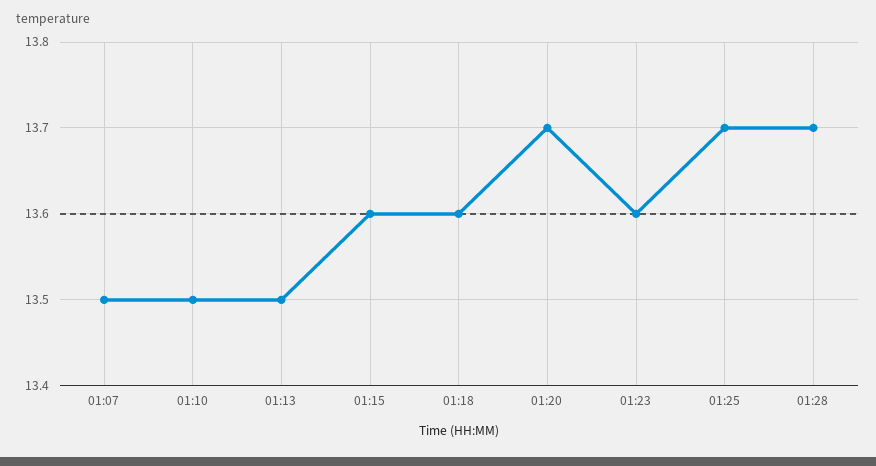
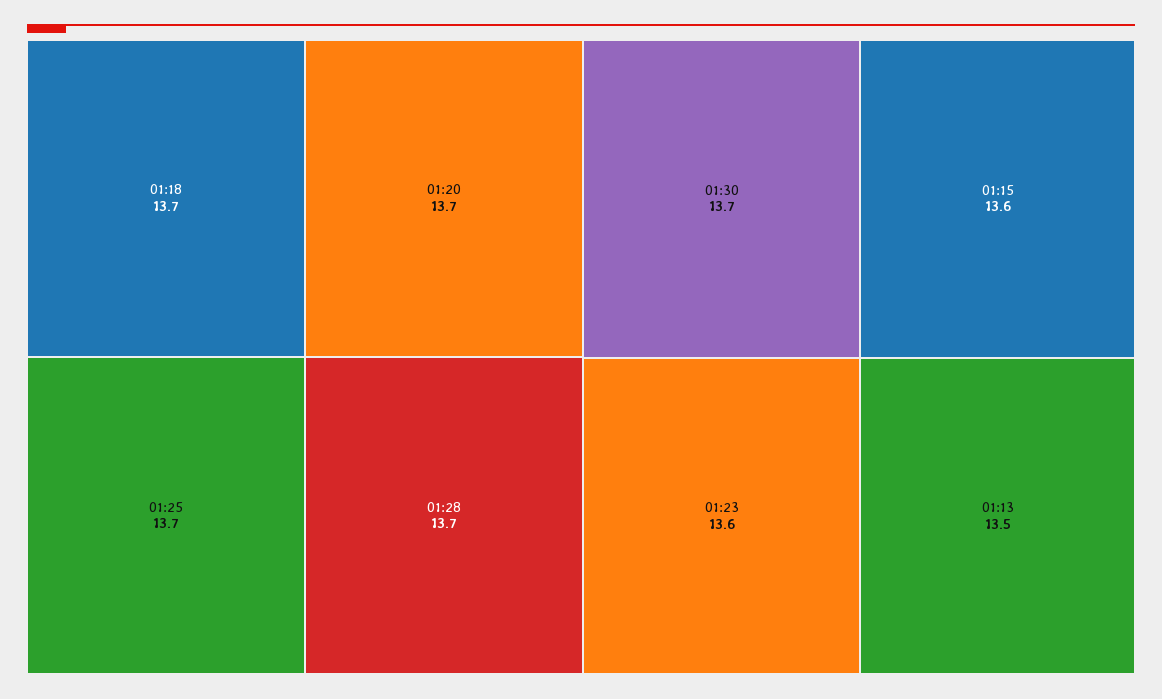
01:07: 13.5 -> none
01:10: 13.5 -> none
01:18: 13.6 -> 13.7
01:30: none -> 13.7

